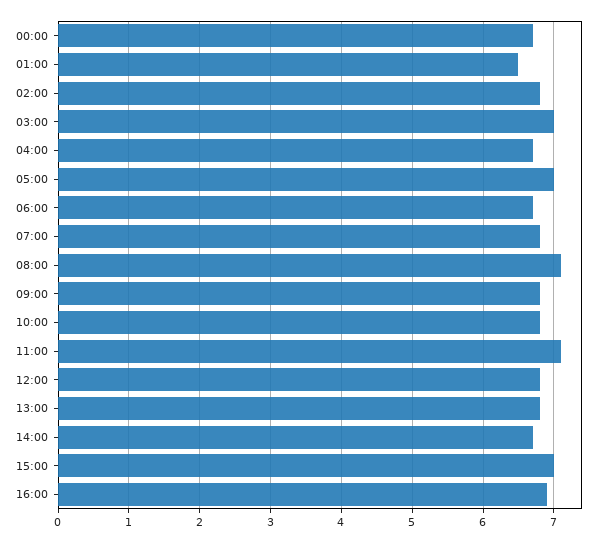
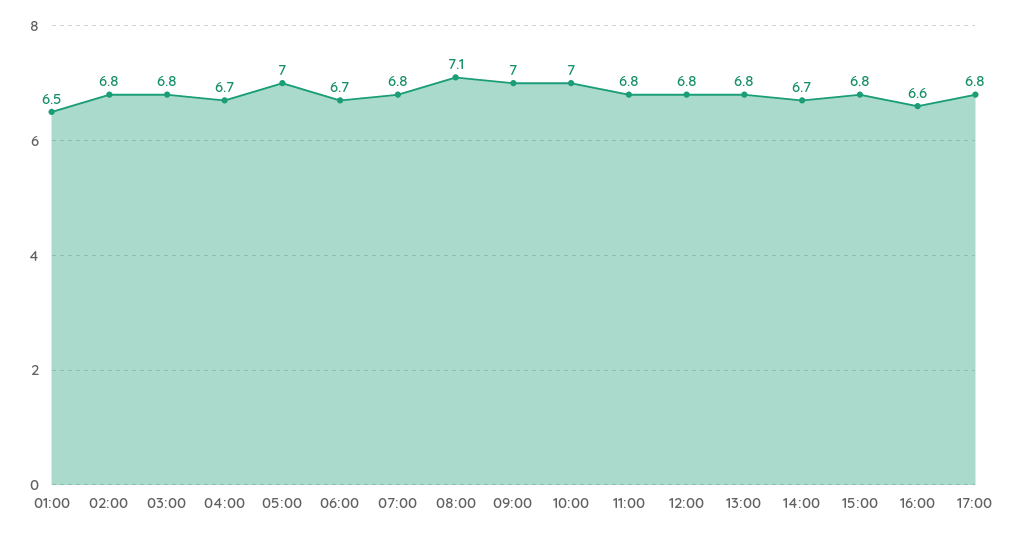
00:00: 6.7 -> none
03:00: 7 -> 6.8
09:00: 6.8 -> 7
10:00: 6.8 -> 7
11:00: 7.1 -> 6.8
15:00: 7 -> 6.8
16:00: 6.9 -> 6.6
17:00: none -> 6.8

